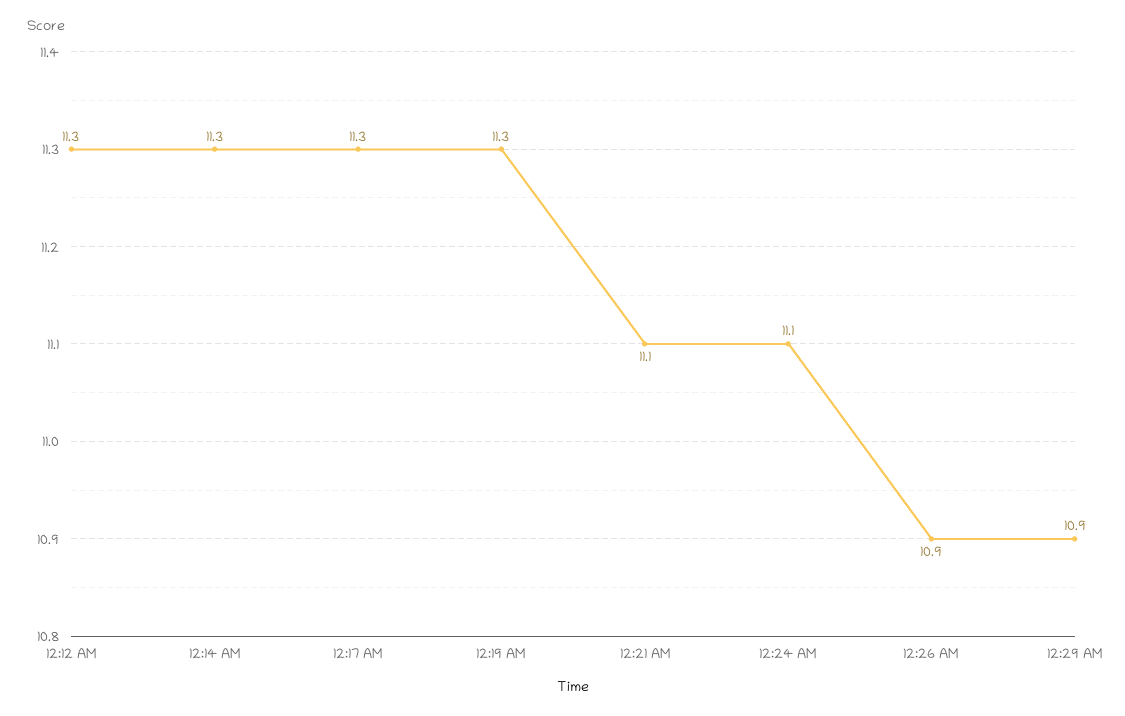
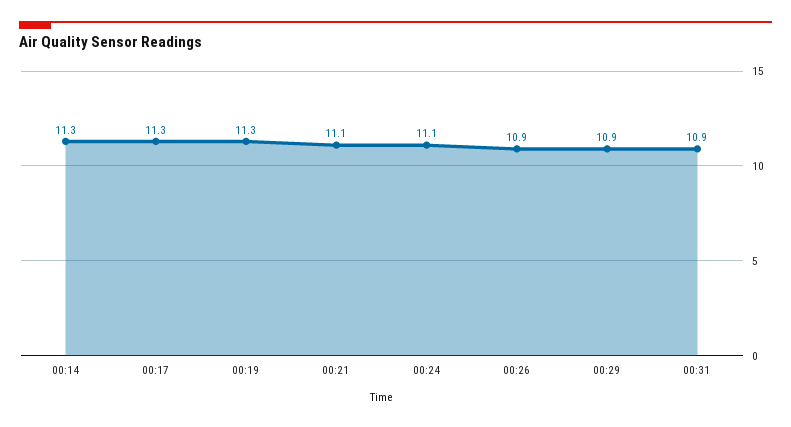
12:12 AM: 11.3 -> none
00:31: none -> 10.9

